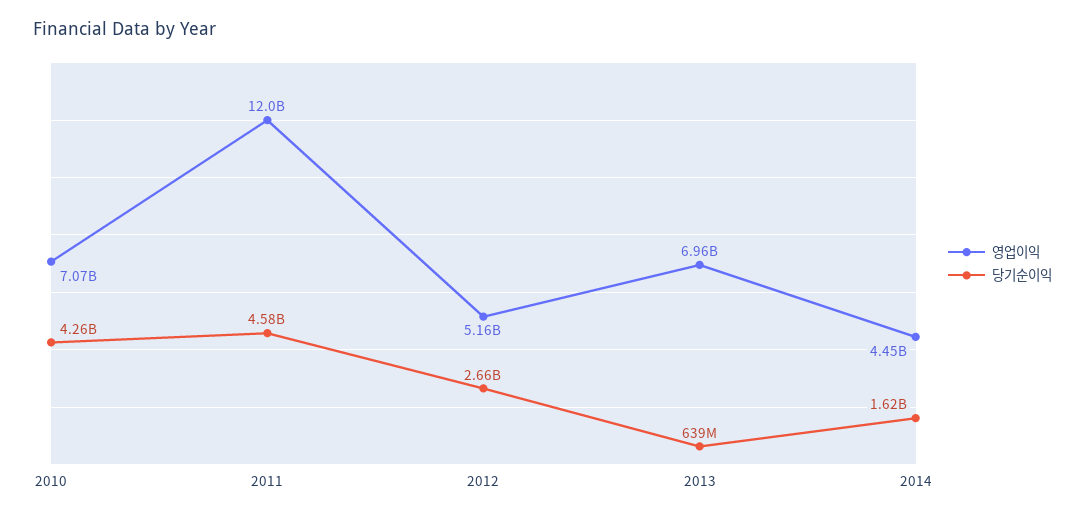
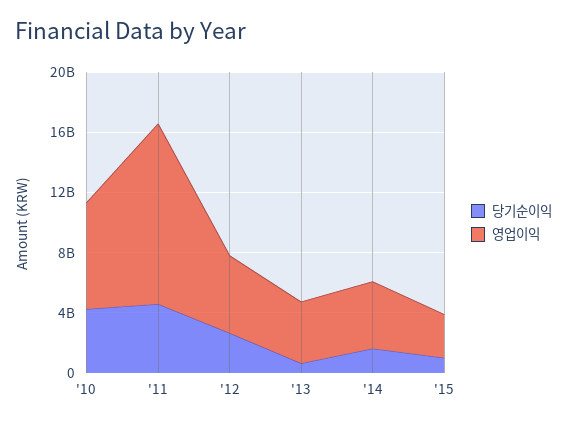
영업이익, 2013: 6960000000 -> 4000000000
당기순이익, '15: none -> 1000000000
영업이익, '15: none -> 3000000000

